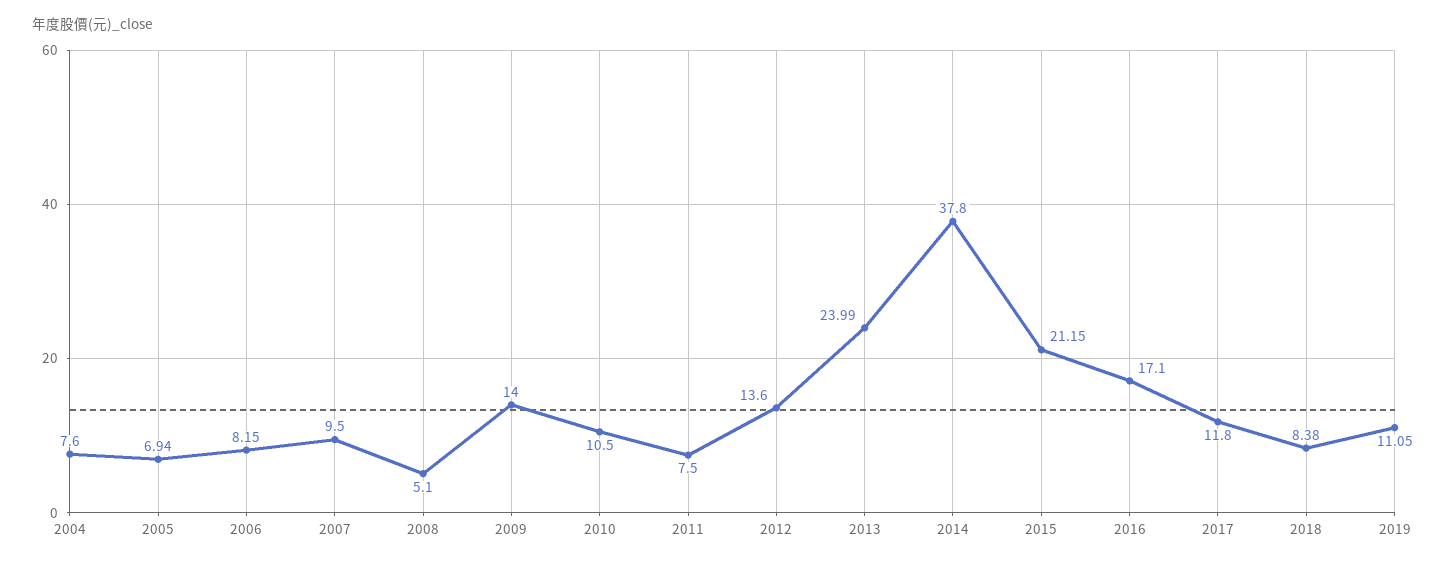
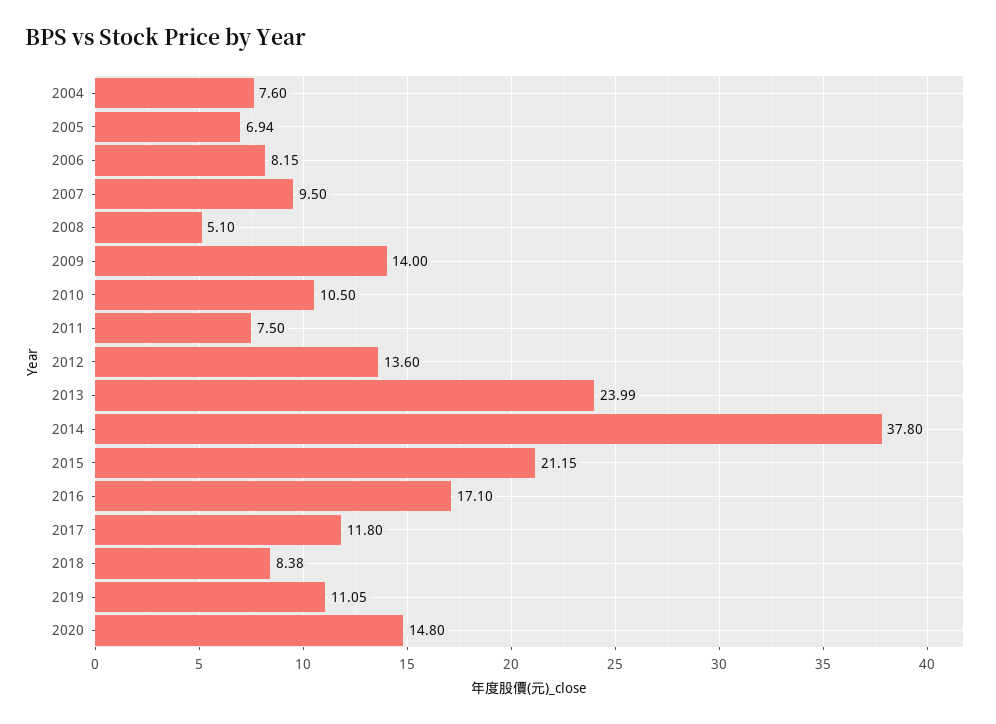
2020: none -> 14.8

